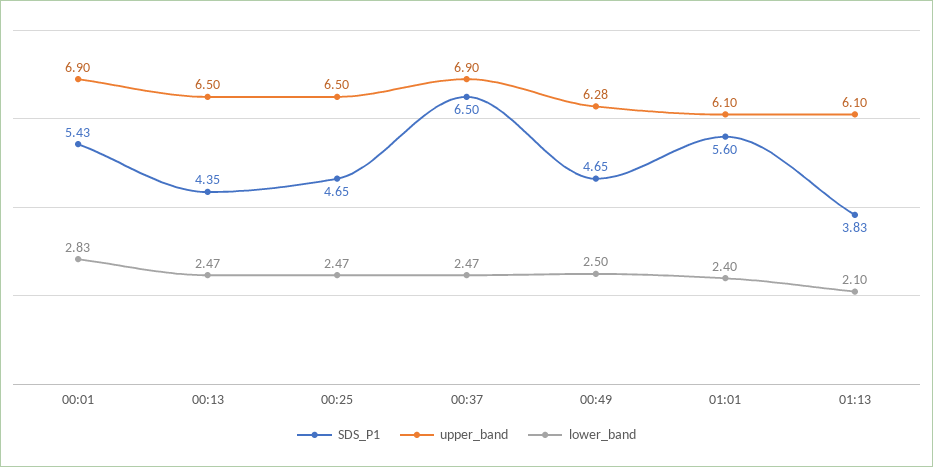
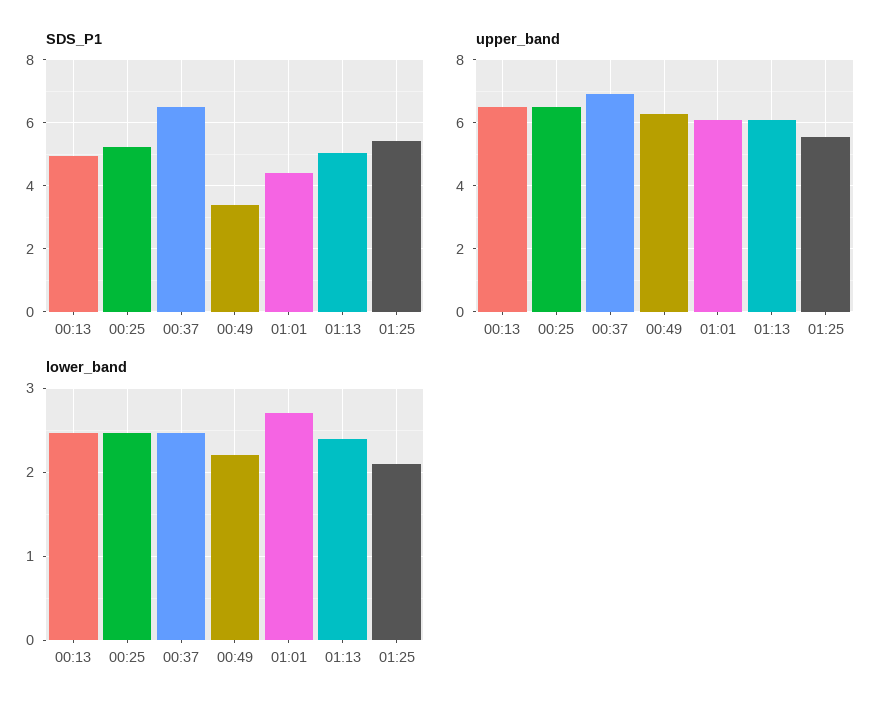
SDS_P1, 00:01: 5.43 -> none
upper_band, 00:01: 6.9 -> none
lower_band, 00:01: 2.83 -> none
SDS_P1, 00:13: 4.35 -> 5
SDS_P1, 00:25: 4.65 -> 5.2
SDS_P1, 00:49: 4.65 -> 3.4
lower_band, 00:49: 2.5 -> 2.2
SDS_P1, 01:01: 5.6 -> 4.4
lower_band, 01:01: 2.4 -> 2.7
SDS_P1, 01:13: 3.83 -> 5
lower_band, 01:13: 2.1 -> 2.4
SDS_P1, 01:25: none -> 5.4
upper_band, 01:25: none -> 5.6
lower_band, 01:25: none -> 2.1

